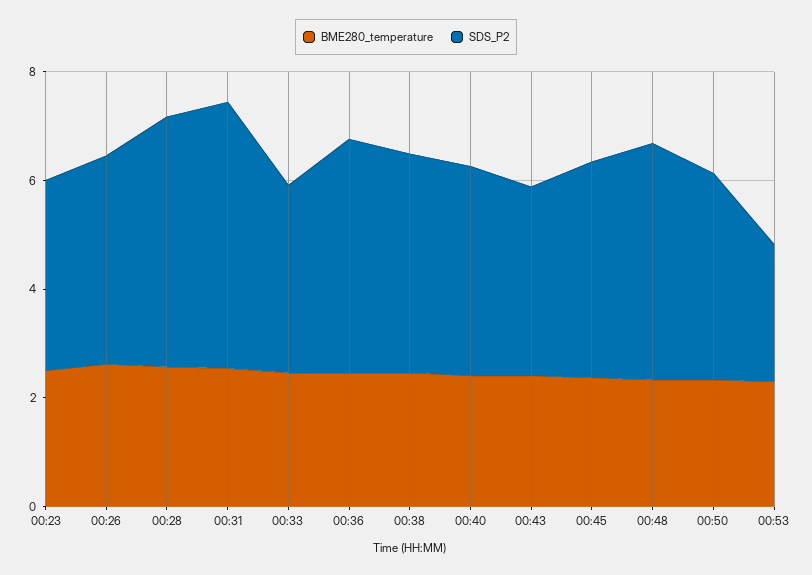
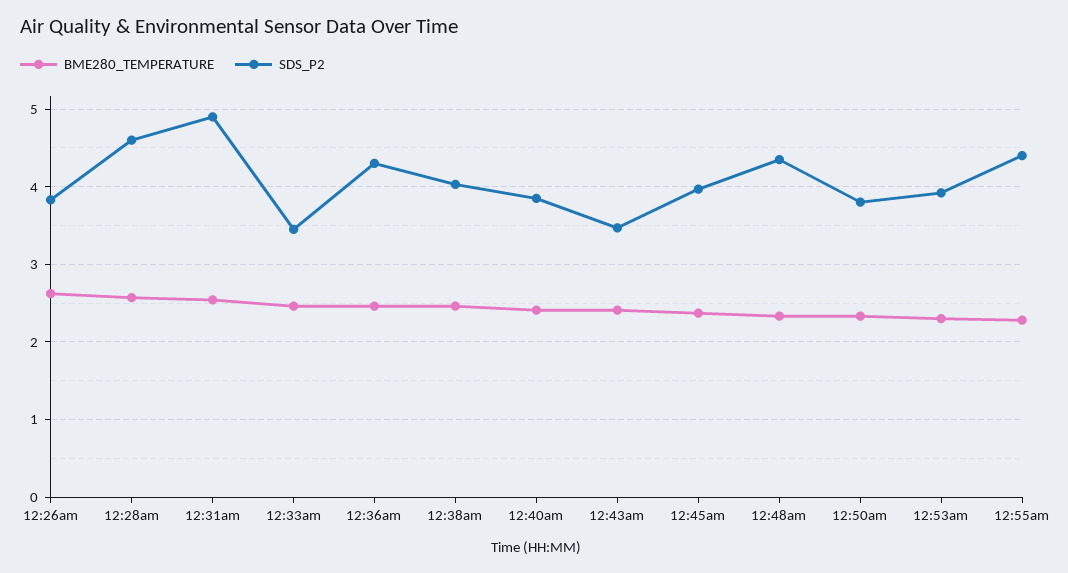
BME280_temperature, 00:23: 2.5 -> none
SDS_P2, 00:23: 3.5 -> none
SDS_P2, 00:53: 2.5 -> 3.9
BME280_temperature, 12:55am: none -> 2.3
SDS_P2, 12:55am: none -> 4.4

